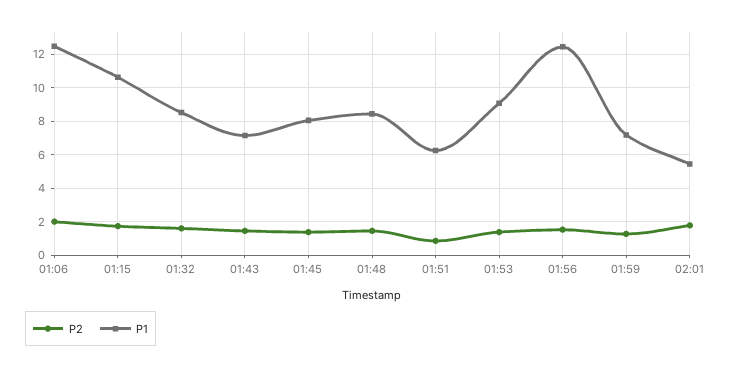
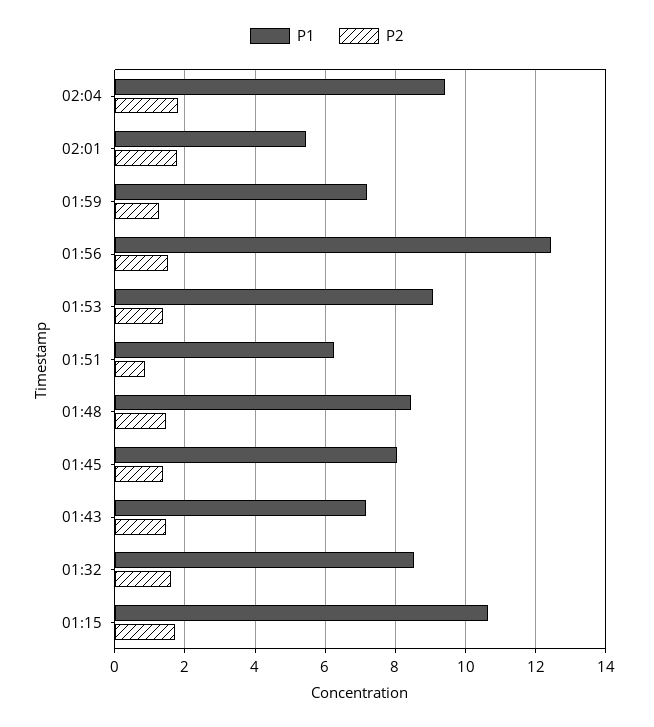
P2, 01:06: 2 -> none
P1, 01:06: 12.5 -> none
P1, 02:04: none -> 9.4
P2, 02:04: none -> 1.8

